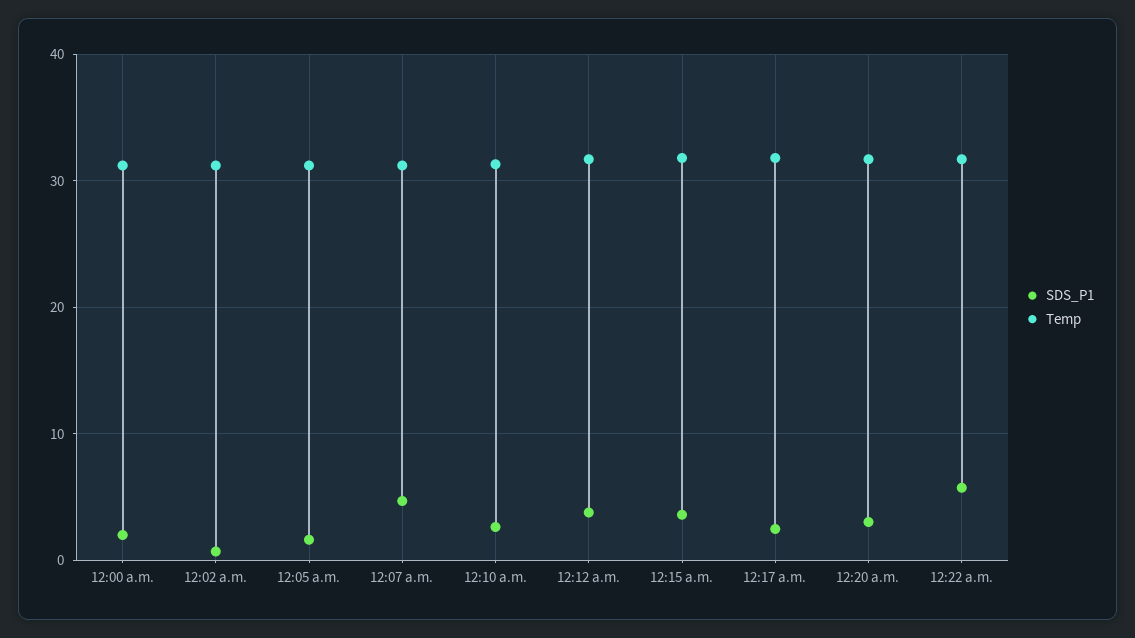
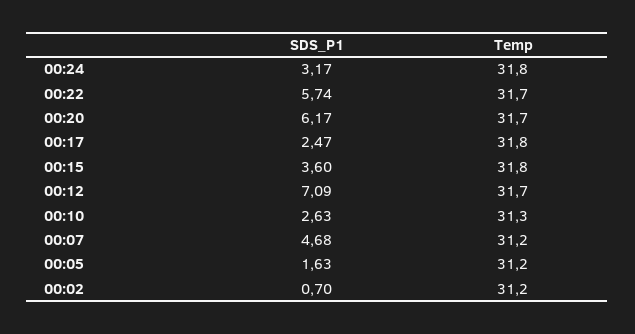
SDS_P1, 12:00 a.m.: 2 -> none
Temp, 12:00 a.m.: 31 -> none
SDS_P1, 12:12 a.m.: 4 -> 7.09
SDS_P1, 12:20 a.m.: 3 -> 6.17
SDS_P1, 00:24: none -> 3.17
Temp, 00:24: none -> 31.8

